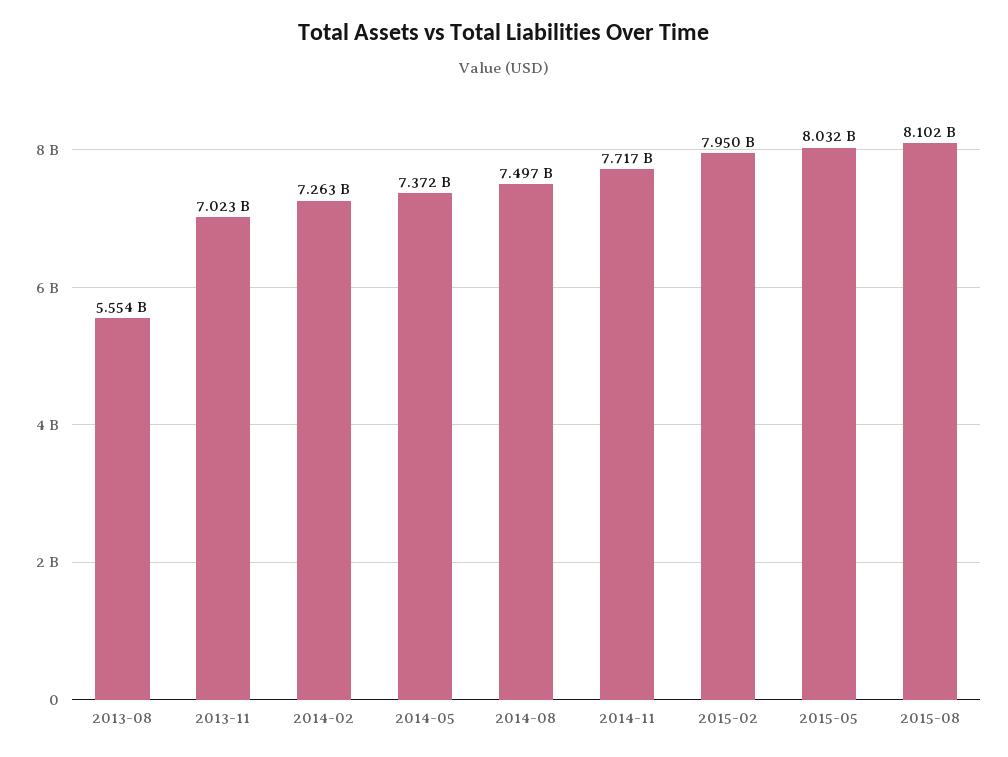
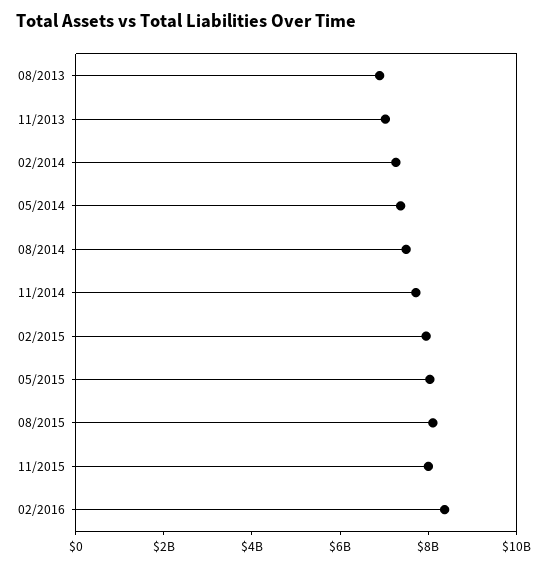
2013-08: 5554000000 -> 7000000000
11/2015: none -> 8000000000
02/2016: none -> 8500000000

